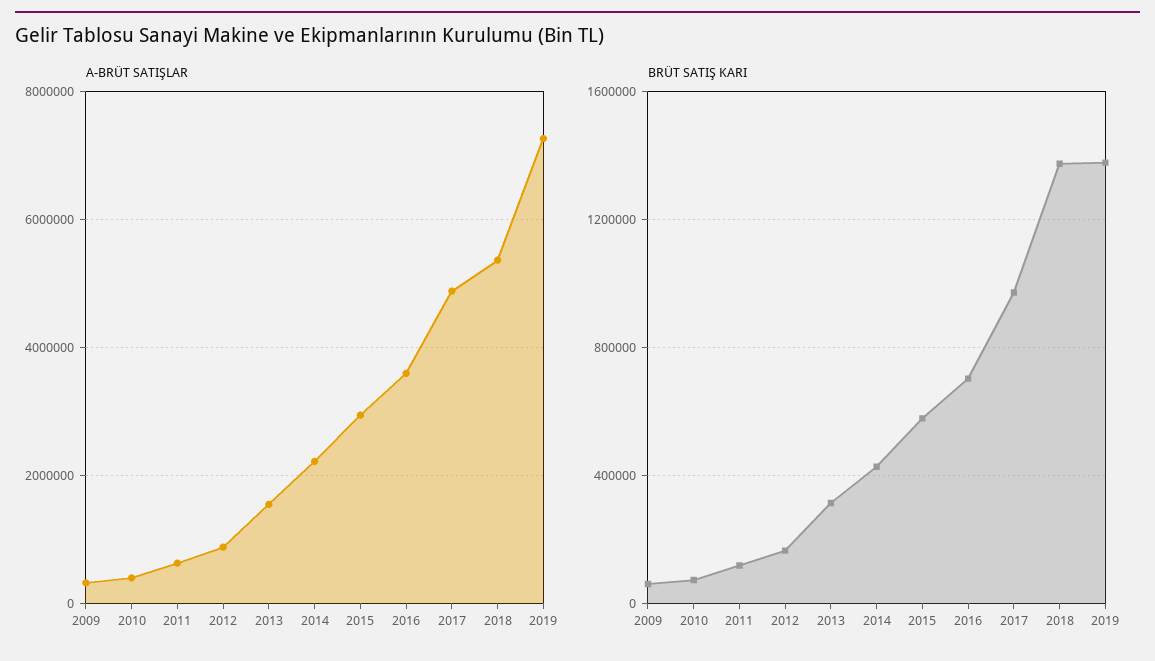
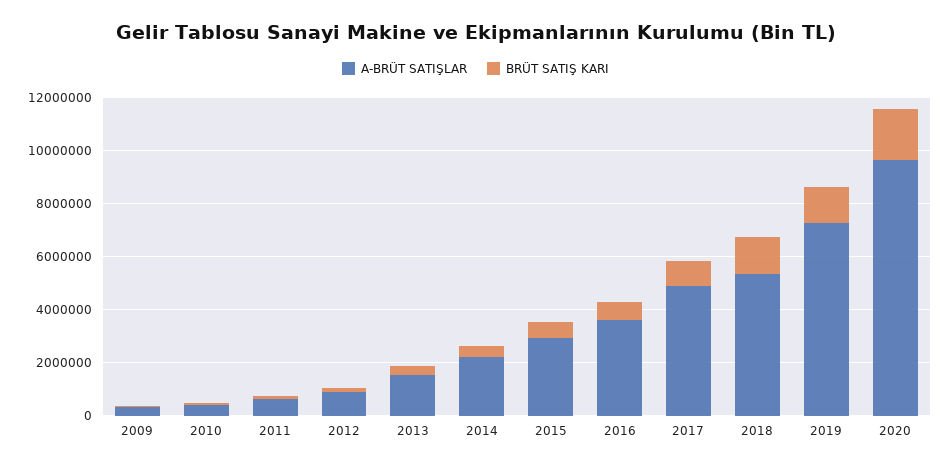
A-BRÜT SATIŞLAR, 2020: none -> 9500000
BRÜT SATIŞ KARI, 2020: none -> 2000000

